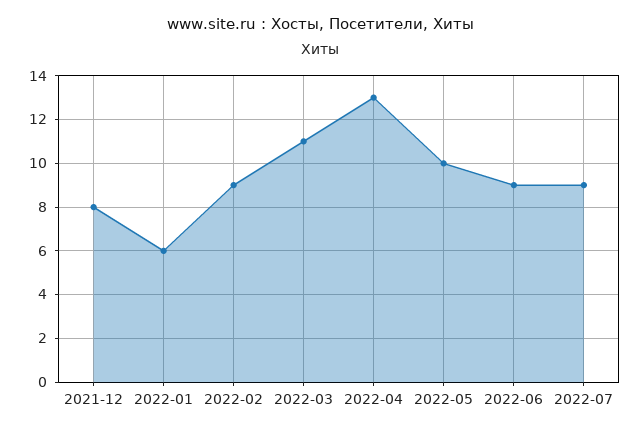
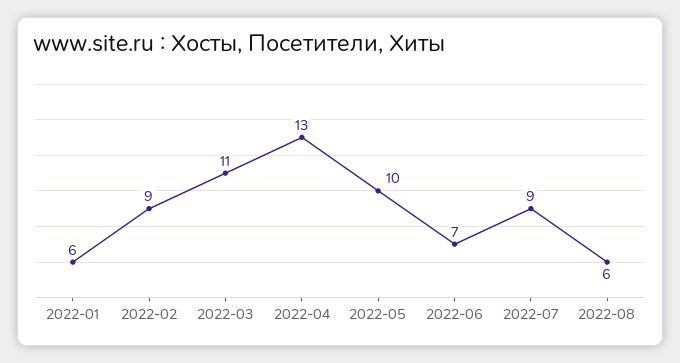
2021-12: 8 -> none
2022-06: 9 -> 7
2022-08: none -> 6

